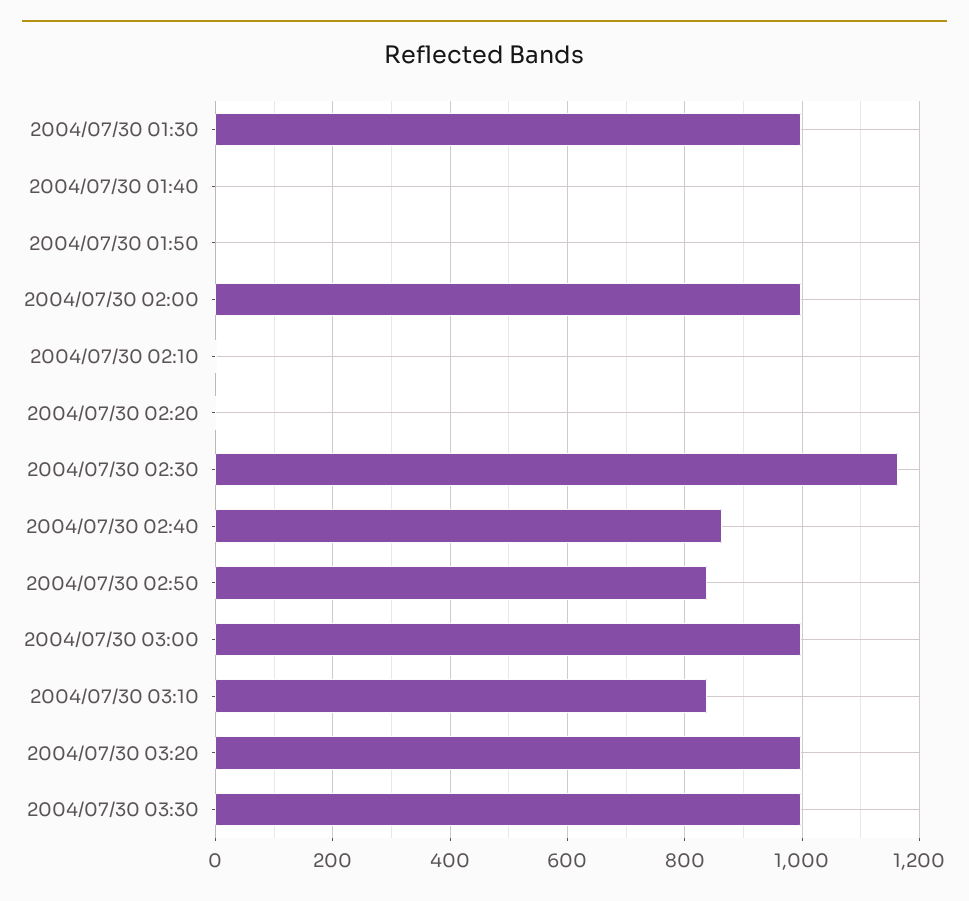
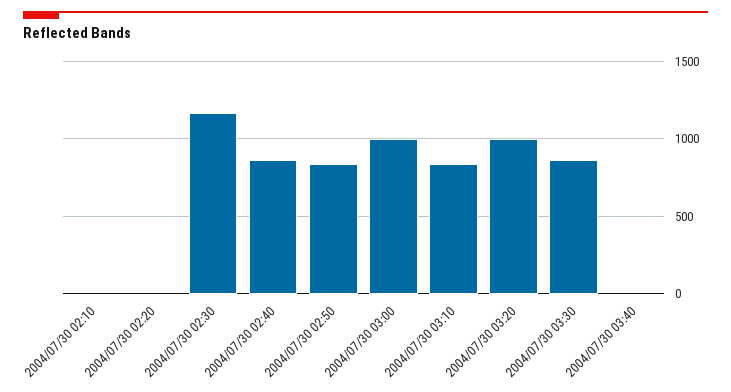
2004/07/30 01:30: 1000 -> none
2004/07/30 01:40: 0 -> none
2004/07/30 01:50: 0 -> none
2004/07/30 02:00: 1000 -> none
2004/07/30 03:30: 1000 -> 850
2004/07/30 03:40: none -> 0

